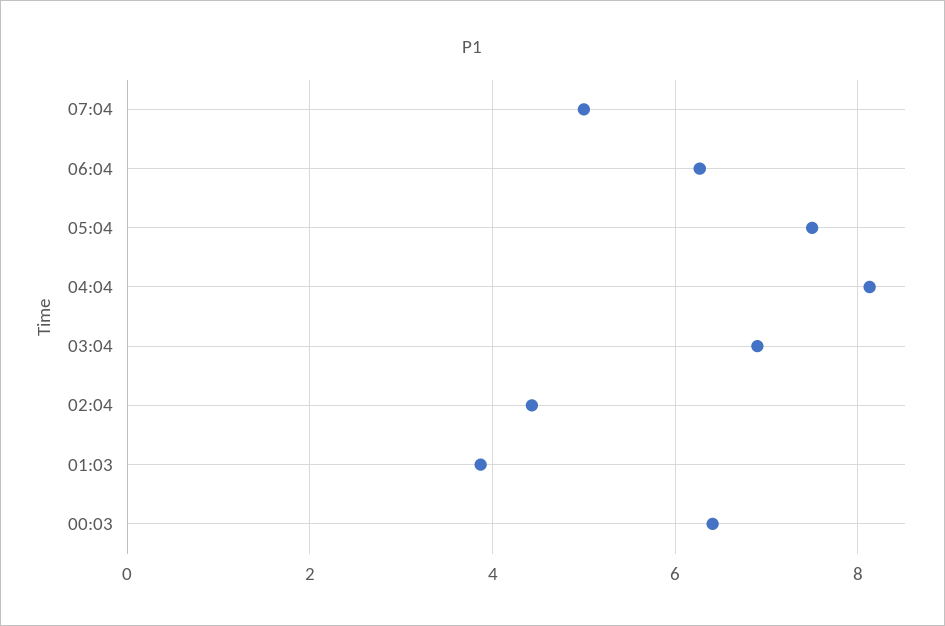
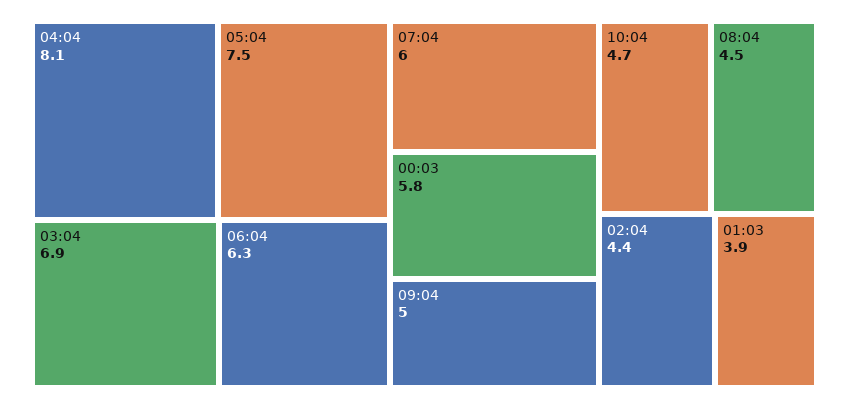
07:04: 5 -> 6
00:03: 6.4 -> 5.8
09:04: none -> 5
10:04: none -> 4.7
08:04: none -> 4.5

